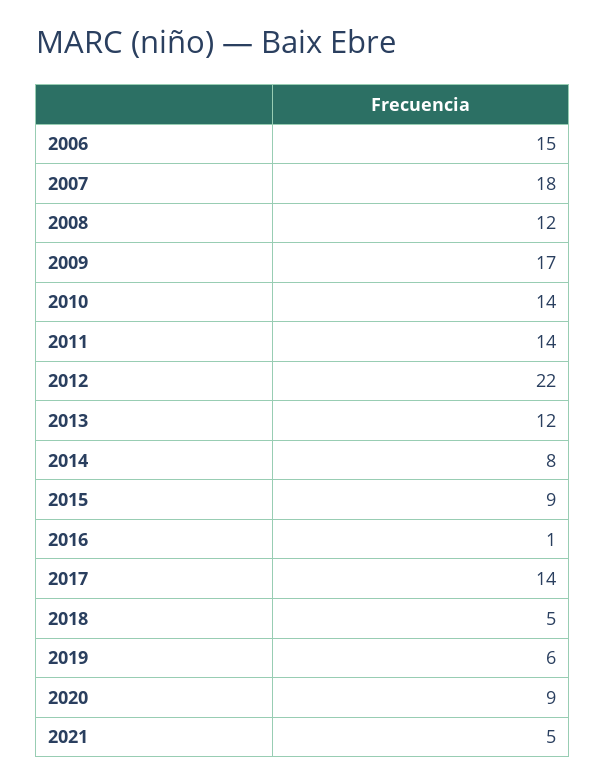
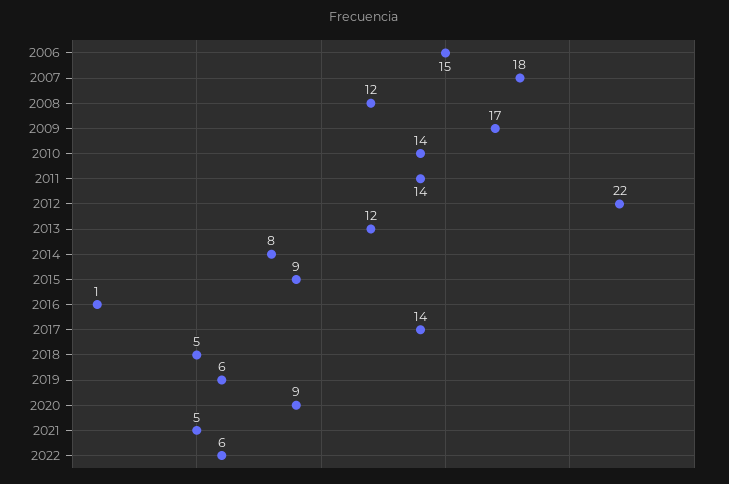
2022: none -> 6

